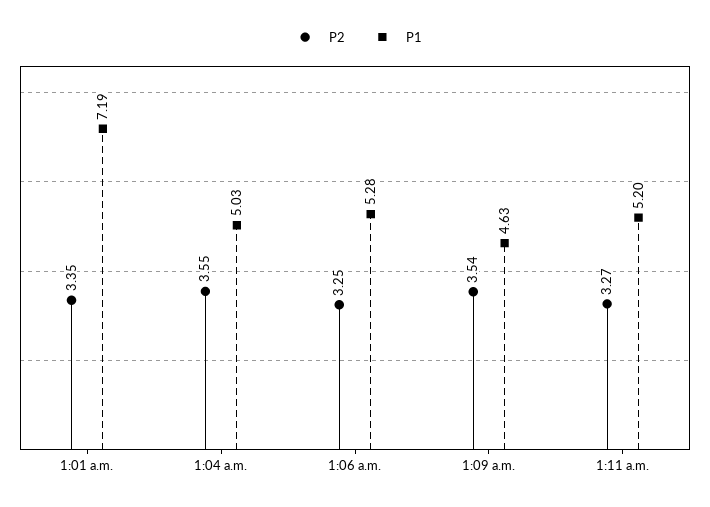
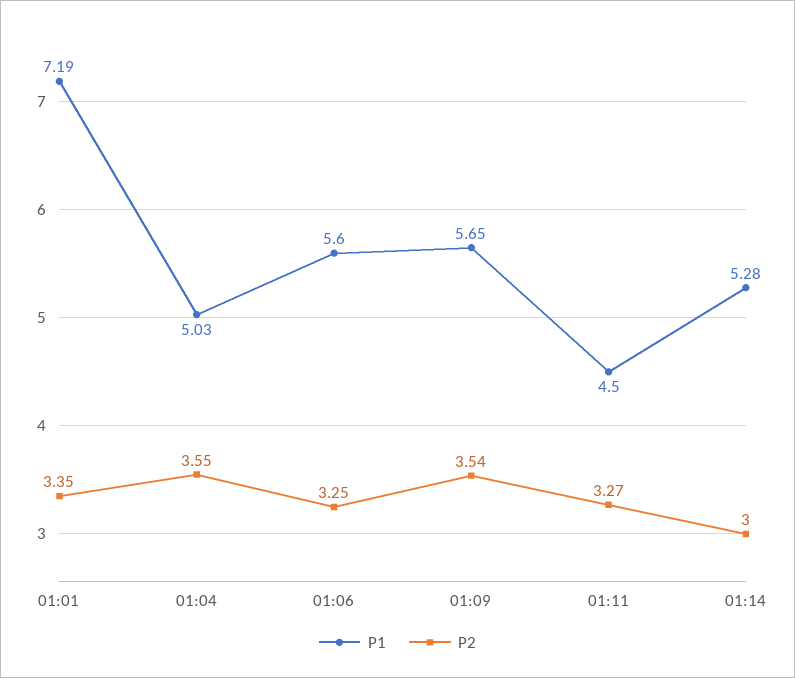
P1, 1:06 a.m.: 5.28 -> 5.6
P1, 1:09 a.m.: 4.63 -> 5.65
P1, 1:11 a.m.: 5.2 -> 4.5
P1, 01:14: none -> 5.28
P2, 01:14: none -> 3

